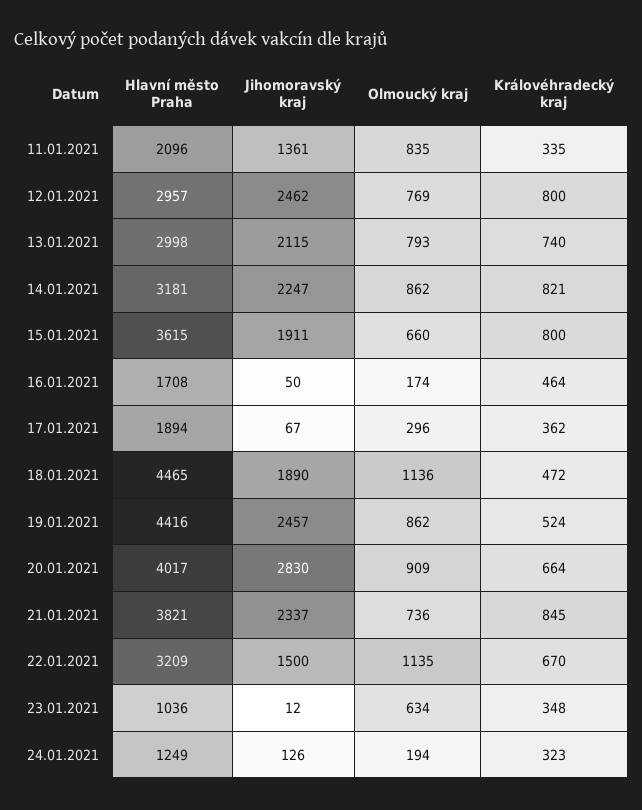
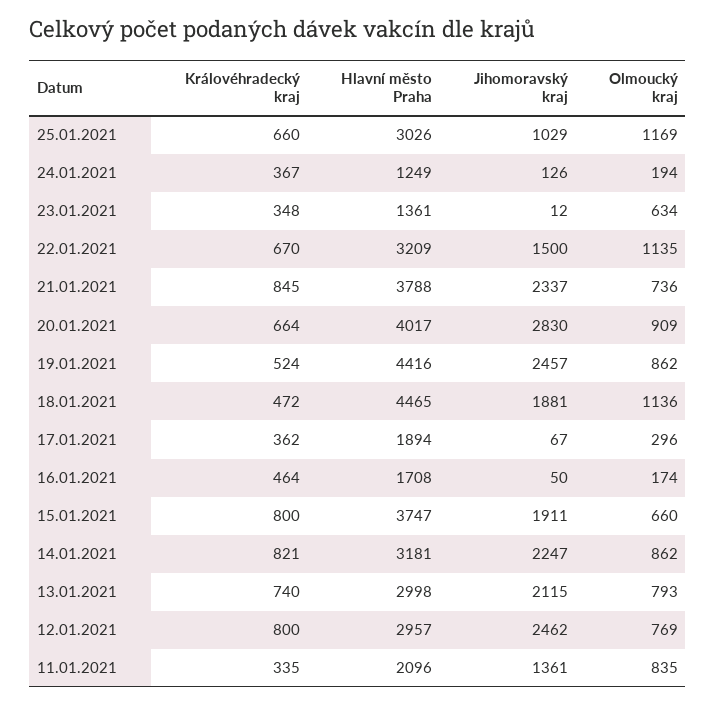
Hlavní město Praha, 15.01.2021: 3615 -> 3747
Jihomoravský kraj, 18.01.2021: 1890 -> 1881
Hlavní město Praha, 21.01.2021: 3821 -> 3788
Hlavní město Praha, 23.01.2021: 1036 -> 1361
Královéhradecký kraj, 24.01.2021: 323 -> 367
Královéhradecký kraj, 25.01.2021: none -> 660
Hlavní město Praha, 25.01.2021: none -> 3026
Jihomoravský kraj, 25.01.2021: none -> 1029
Olmoucký kraj, 25.01.2021: none -> 1169

